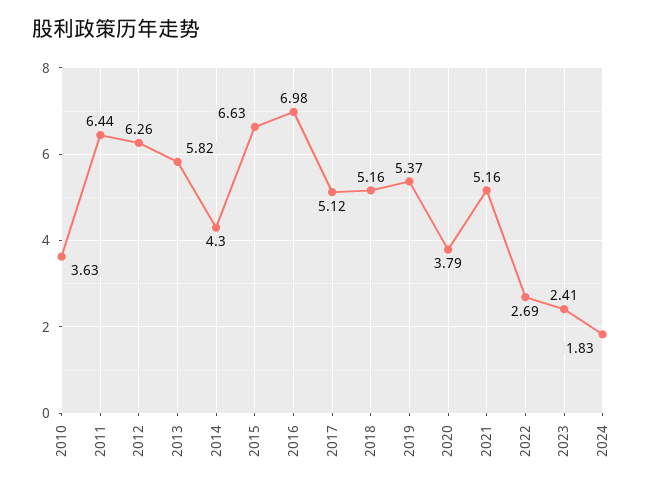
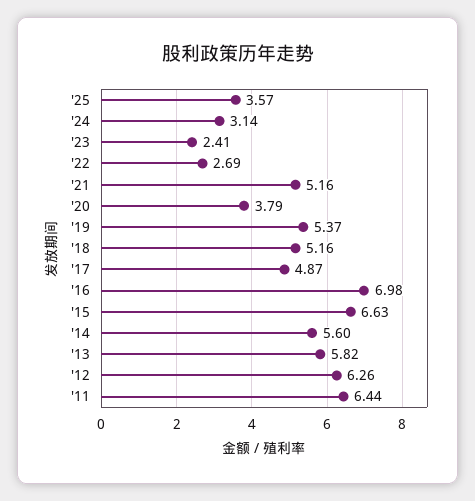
2010: 3.63 -> none
2014: 4.3 -> 5.6
2017: 5.12 -> 4.87
2024: 1.83 -> 3.14
'25: none -> 3.57

